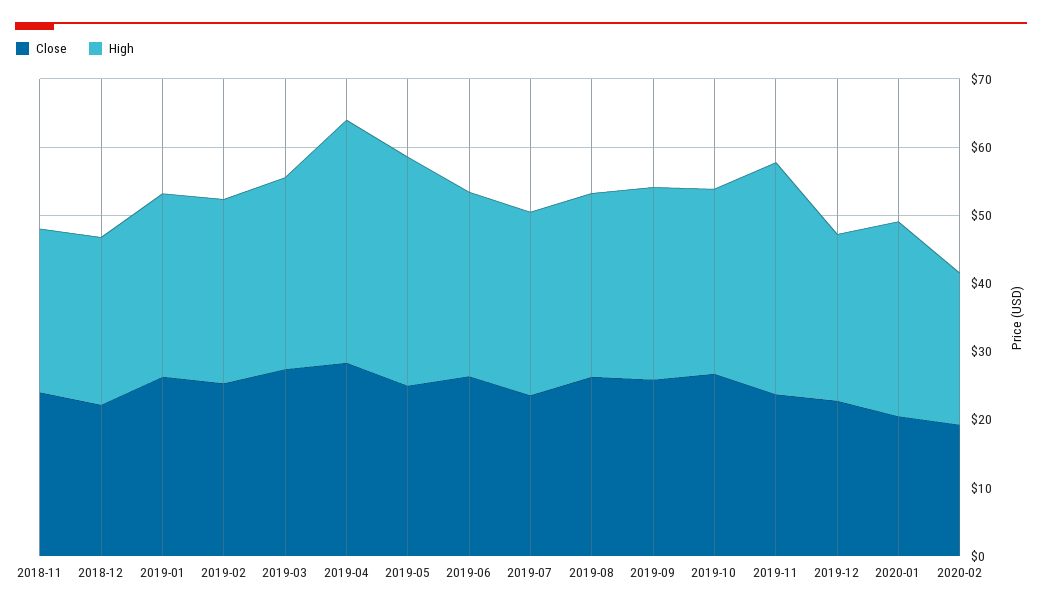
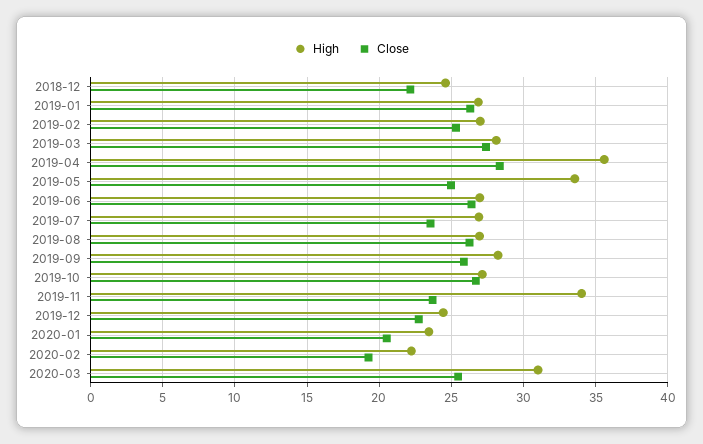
Close, 2018-11: 24 -> none
High, 2018-11: 24 -> none
High, 2020-01: 28 -> 23.5
High, 2020-03: none -> 31
Close, 2020-03: none -> 25.5

